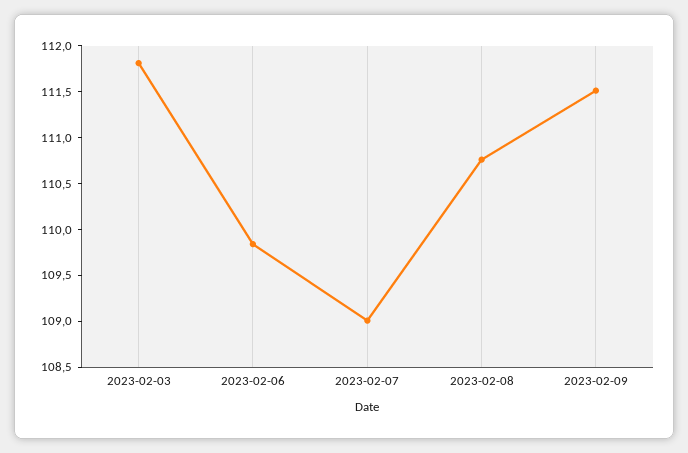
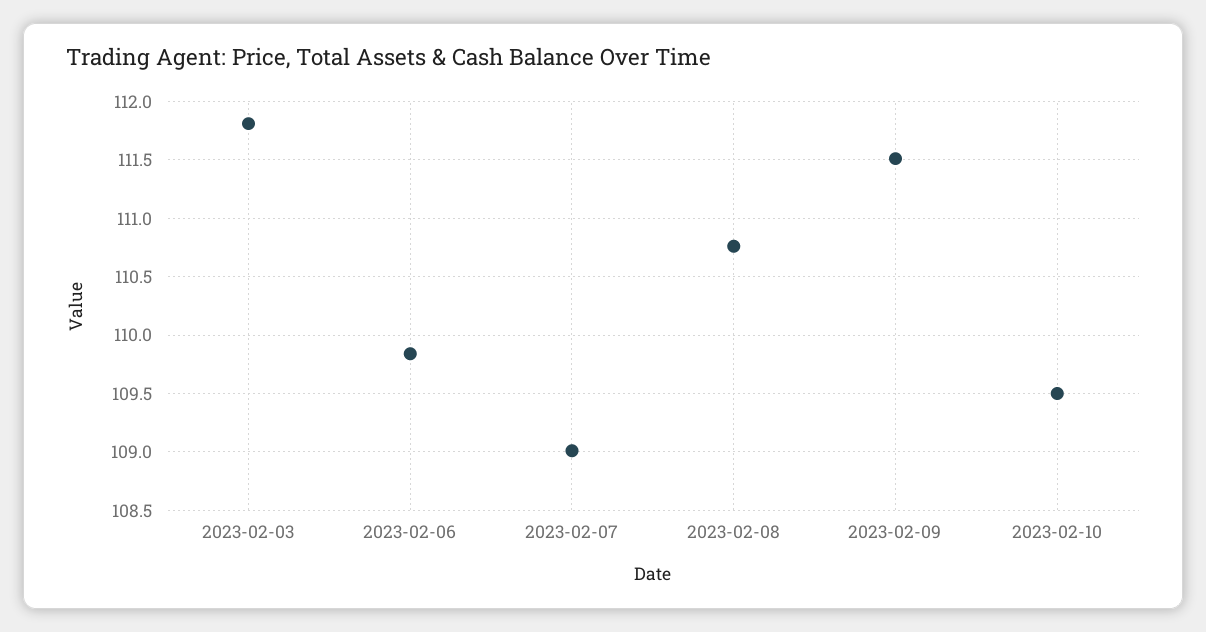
2023-02-10: none -> 109.5

